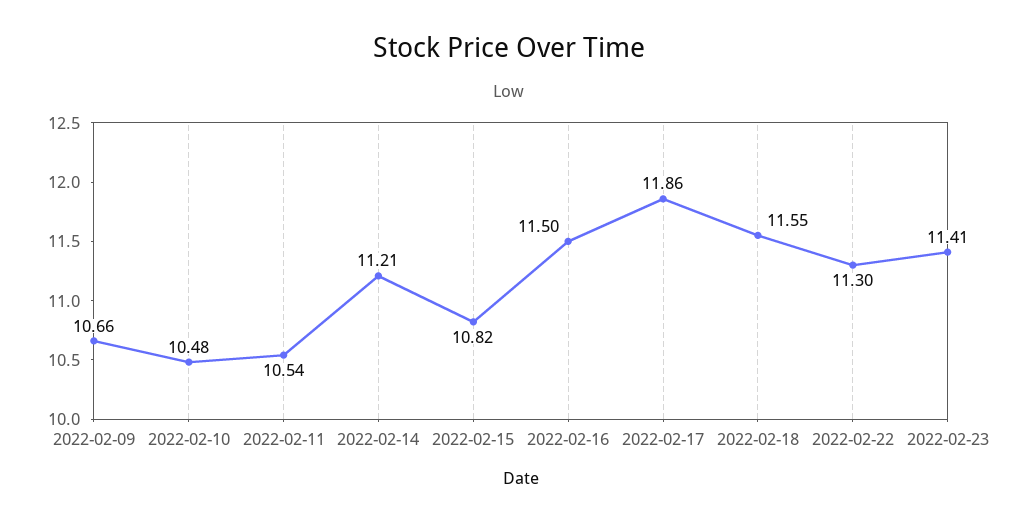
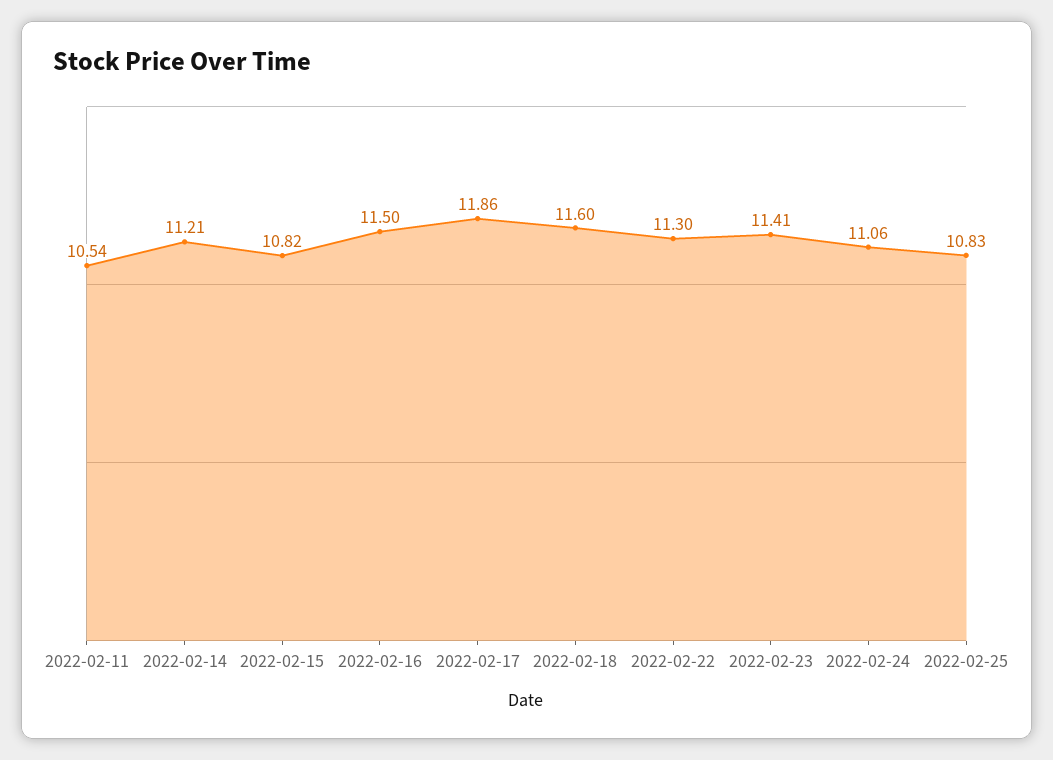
2022-02-09: 10.66 -> none
2022-02-10: 10.48 -> none
2022-02-18: 11.55 -> 11.6
2022-02-24: none -> 11.06
2022-02-25: none -> 10.83

